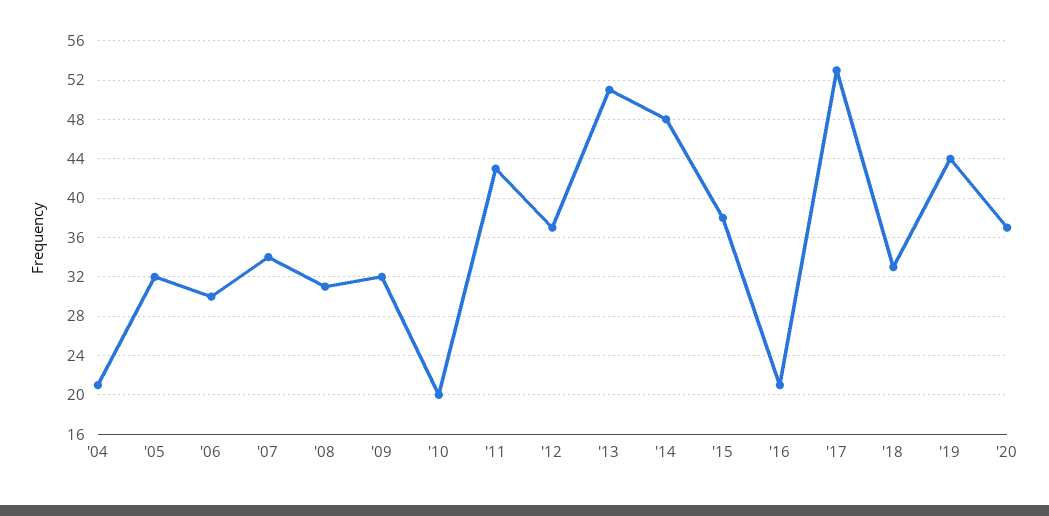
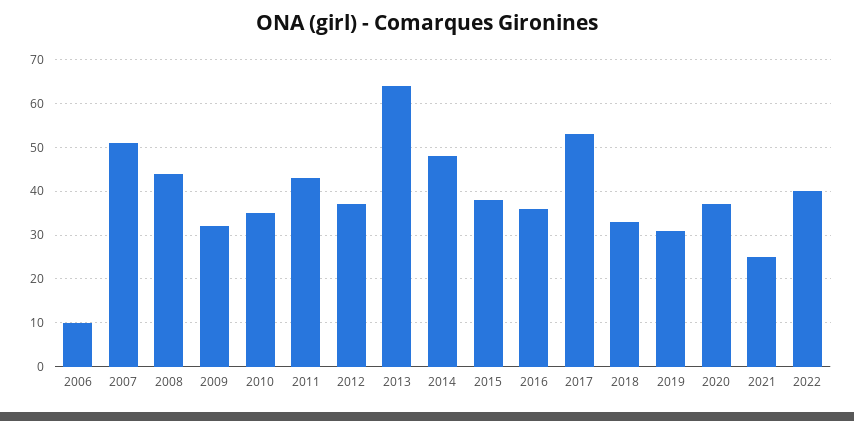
'04: 21 -> none
'05: 32 -> none
'06: 30 -> 10
'07: 34 -> 50
'08: 31 -> 45
'10: 20 -> 35
'13: 51 -> 65
'16: 21 -> 35
'19: 44 -> 30
2021: none -> 25
2022: none -> 40

